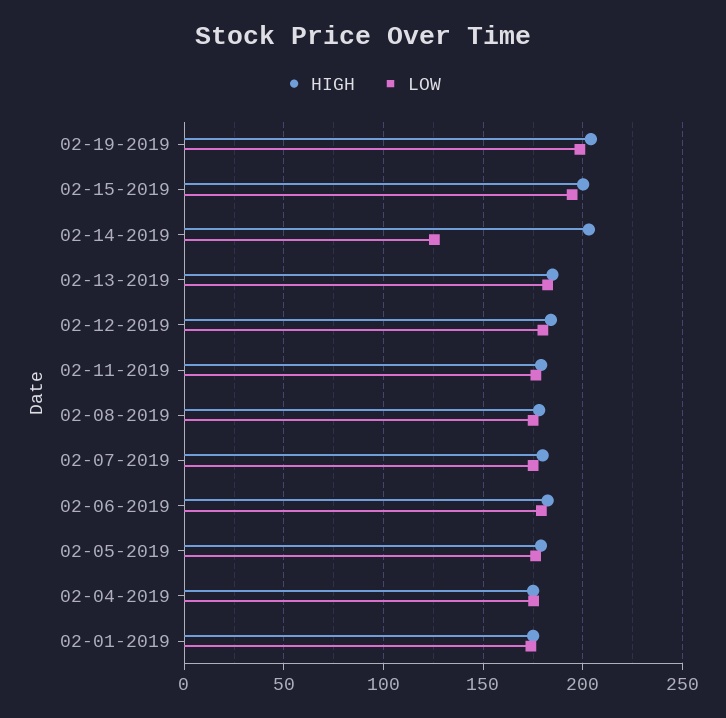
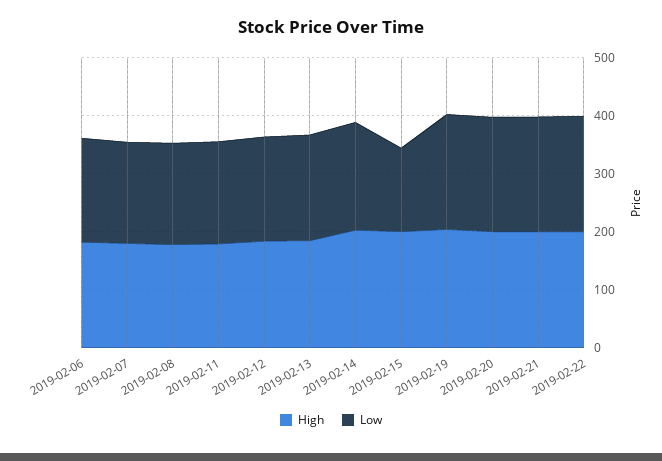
LOW, 02-15-2019: 195 -> 140
LOW, 02-14-2019: 125 -> 180
HIGH, 02-05-2019: 180 -> none
LOW, 02-05-2019: 175 -> none
HIGH, 02-04-2019: 175 -> none
LOW, 02-04-2019: 175 -> none
HIGH, 02-01-2019: 175 -> none
LOW, 02-01-2019: 175 -> none
HIGH, 2019-02-20: none -> 200
LOW, 2019-02-20: none -> 200
HIGH, 2019-02-21: none -> 200
LOW, 2019-02-21: none -> 200
HIGH, 2019-02-22: none -> 200
LOW, 2019-02-22: none -> 200

